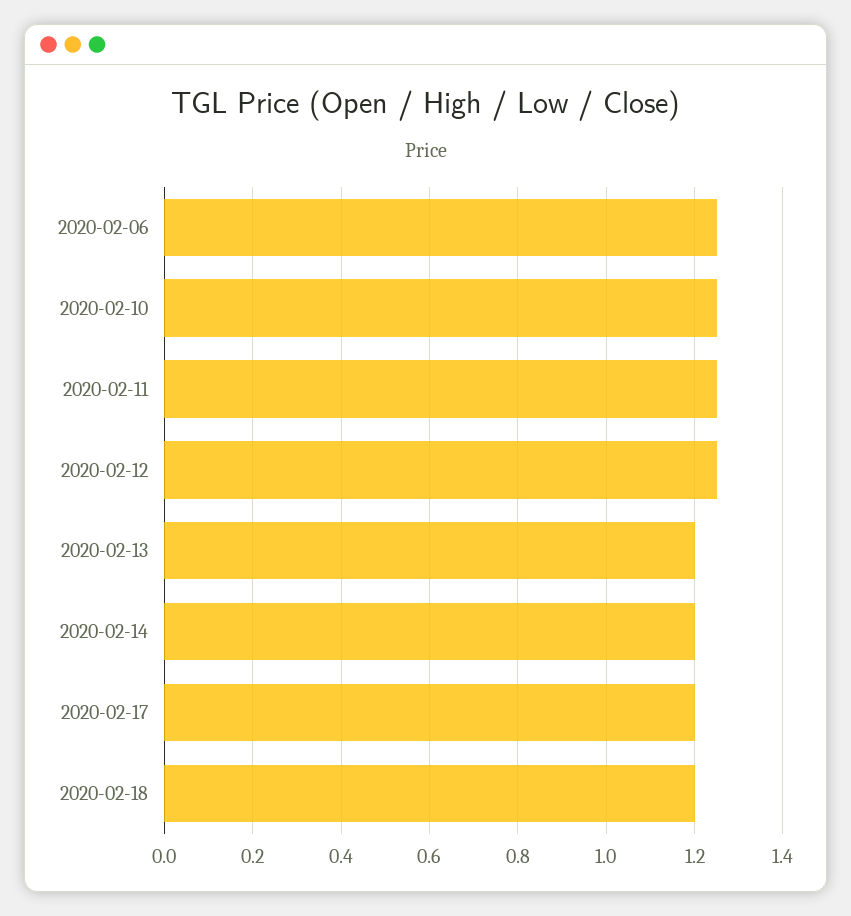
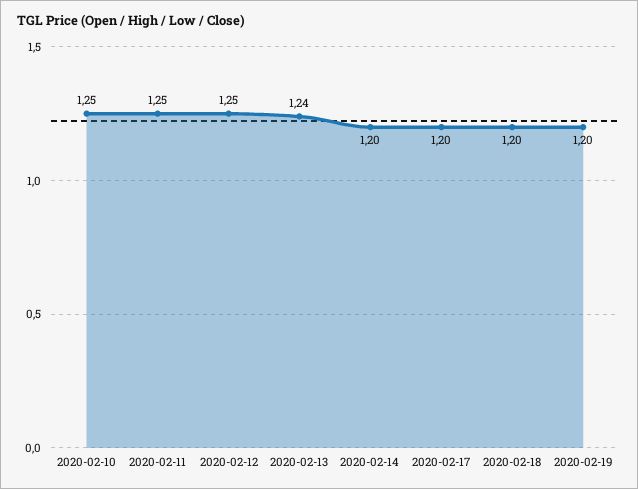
2020-02-06: 1.25 -> none
2020-02-13: 1.2 -> 1.24
2020-02-19: none -> 1.2

